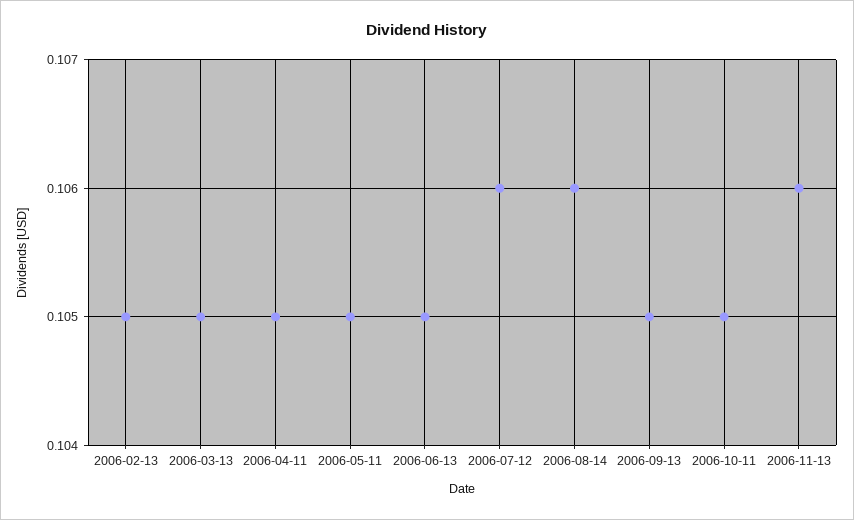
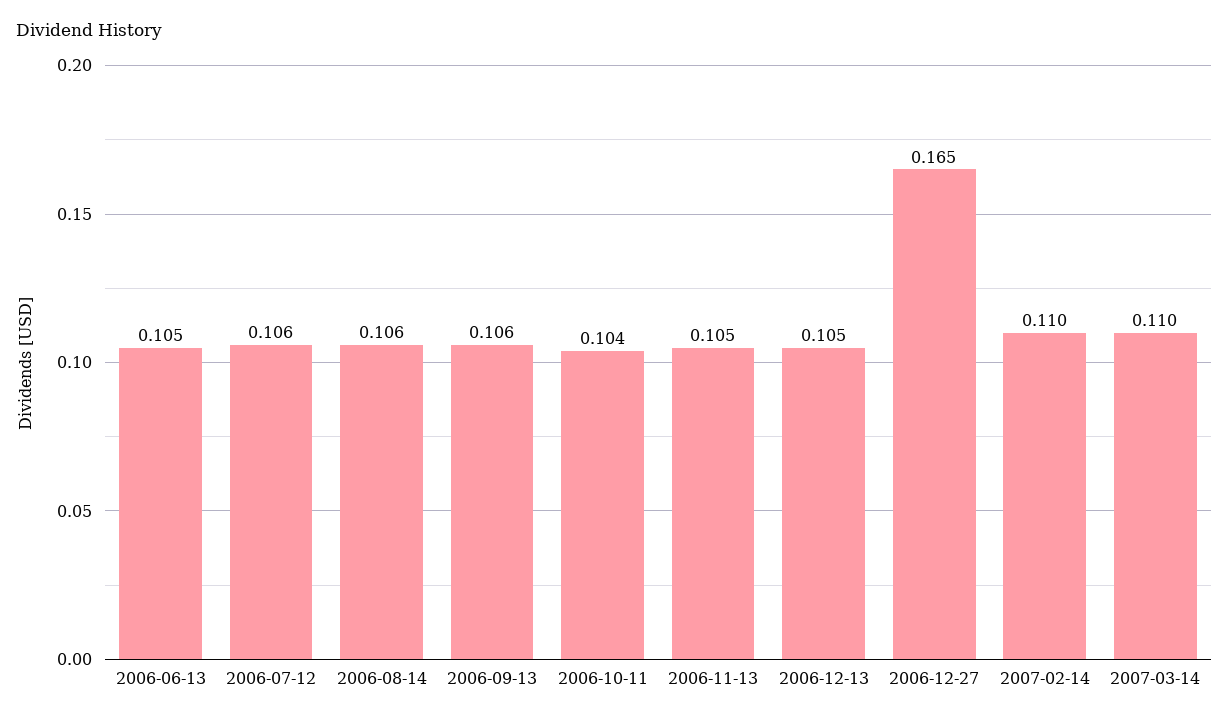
2006-02-13: 0.105 -> none
2006-03-13: 0.105 -> none
2006-04-11: 0.105 -> none
2006-05-11: 0.105 -> none
2006-09-13: 0.105 -> 0.106
2006-10-11: 0.105 -> 0.104
2006-11-13: 0.106 -> 0.105
2006-12-13: none -> 0.105
2006-12-27: none -> 0.165
2007-02-14: none -> 0.11
2007-03-14: none -> 0.11

